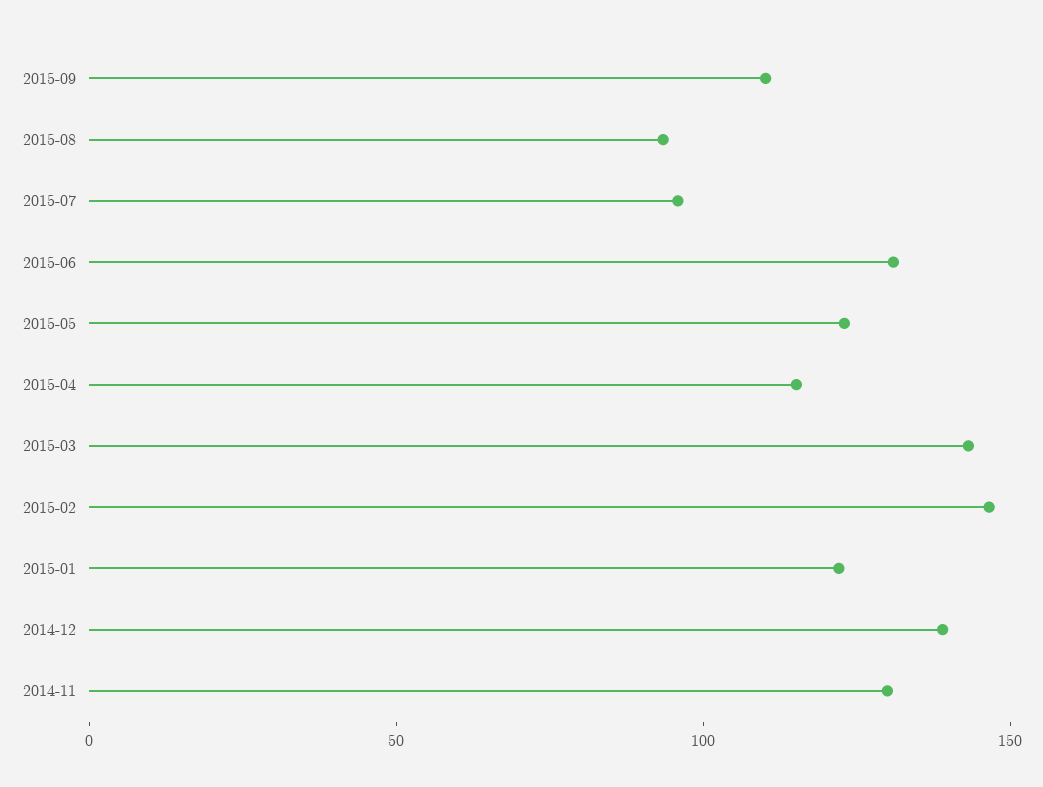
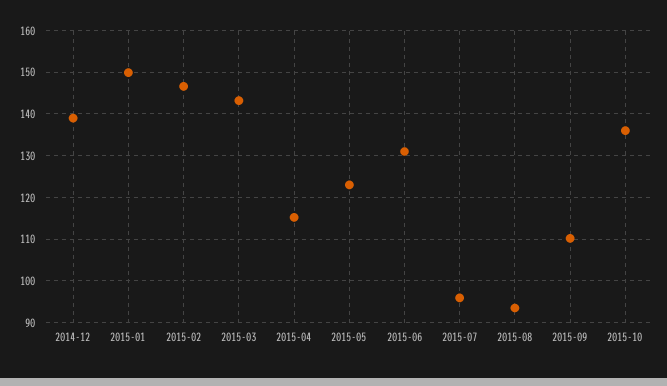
2015-01: 120 -> 150
2014-11: 130 -> none
2015-10: none -> 136

